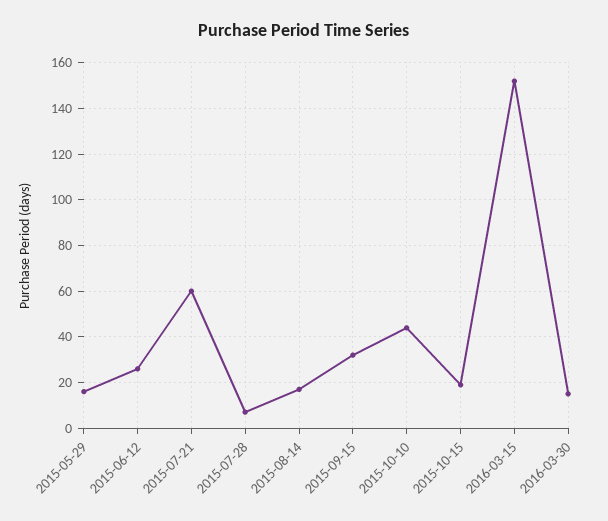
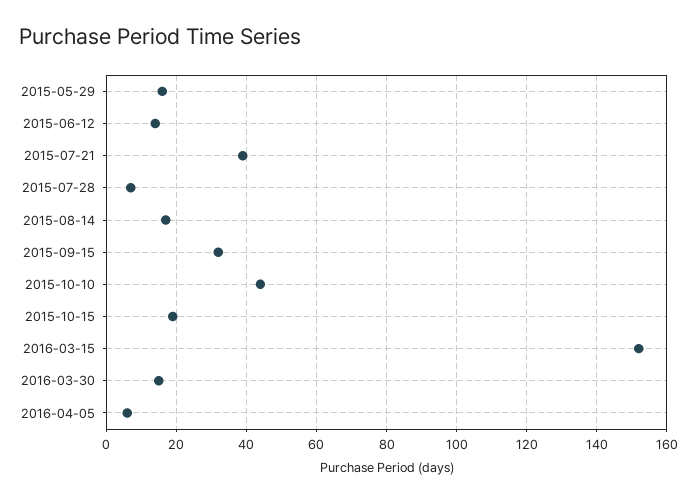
2015-06-12: 25 -> 15
2015-07-21: 60 -> 40
2016-04-05: none -> 5

